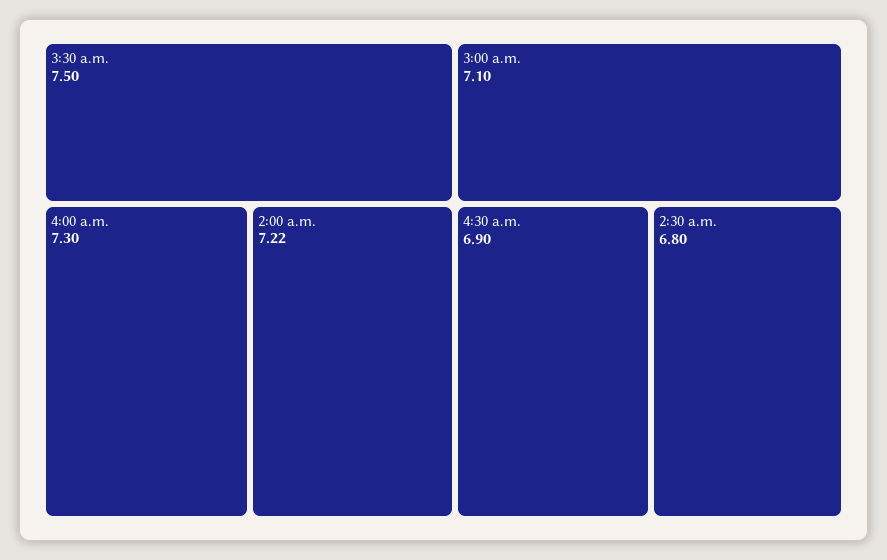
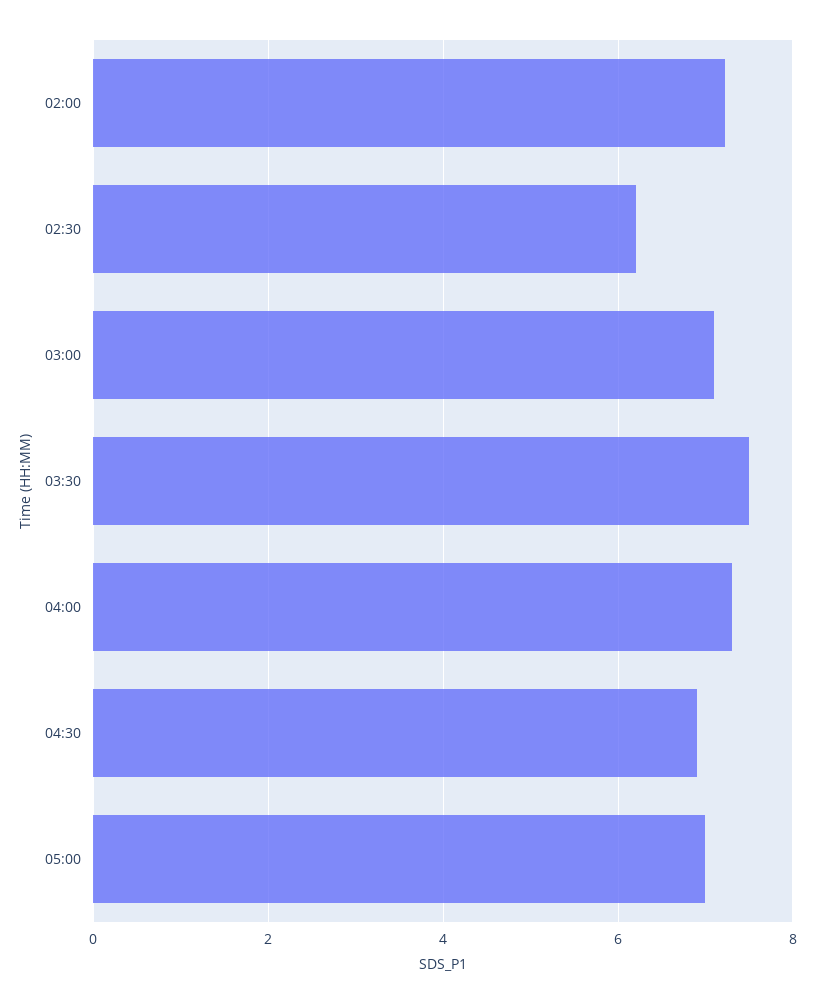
2:30 a.m.: 6.8 -> 6.2
05:00: none -> 7

